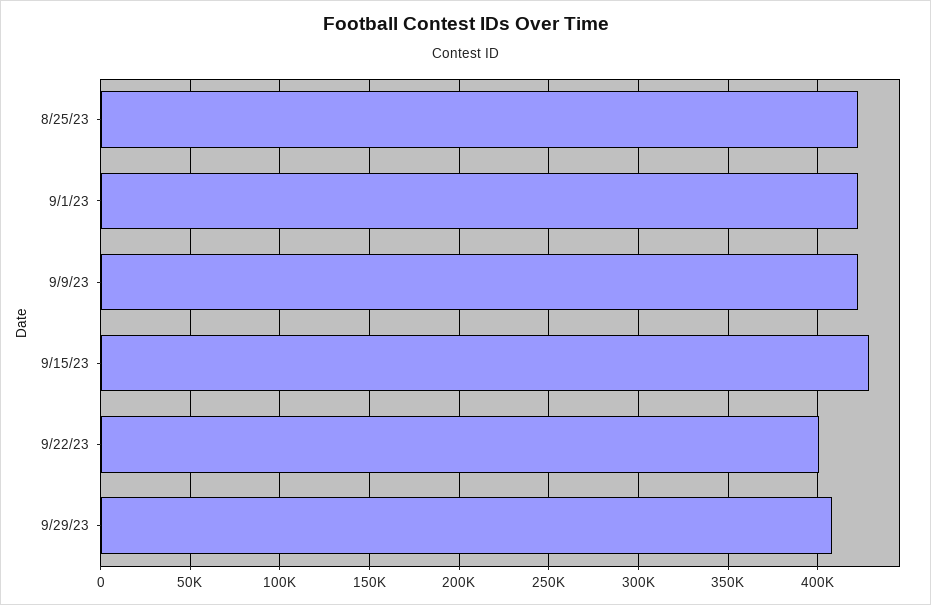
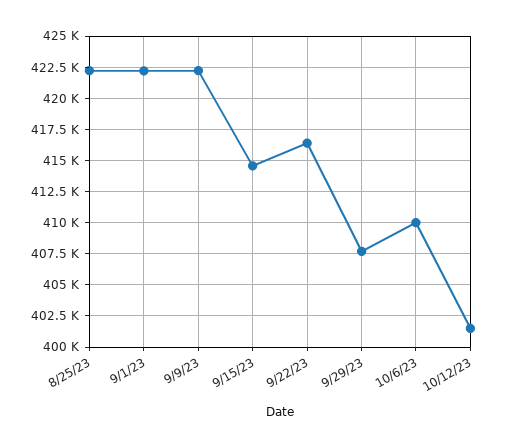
9/15/23: 430000 -> 414500
9/22/23: 400000 -> 416500
10/6/23: none -> 410000
10/12/23: none -> 401500

